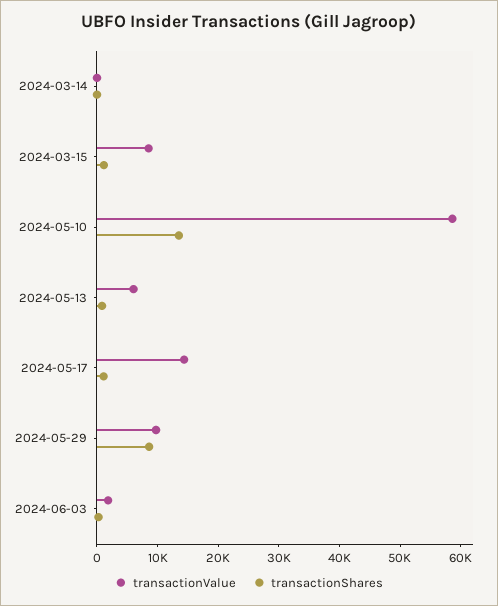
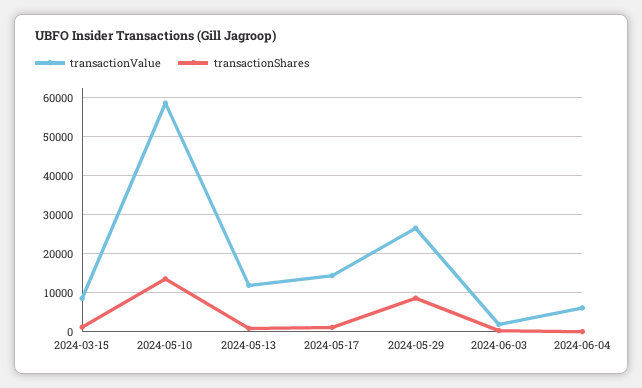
transactionValue, 2024-03-14: 0 -> none
transactionShares, 2024-03-14: 0 -> none
transactionValue, 2024-05-13: 6000 -> 12000
transactionValue, 2024-05-29: 10000 -> 26000
transactionValue, 2024-06-04: none -> 6000
transactionShares, 2024-06-04: none -> 0

